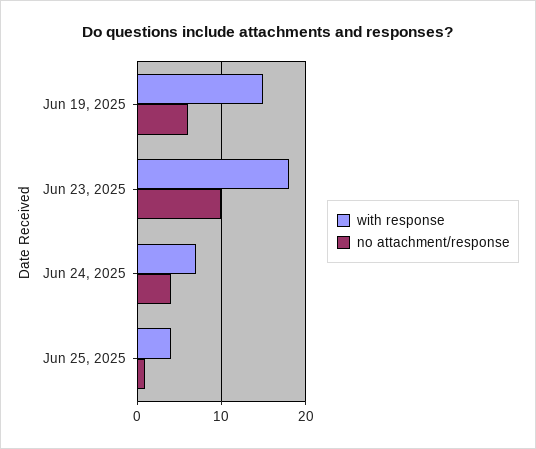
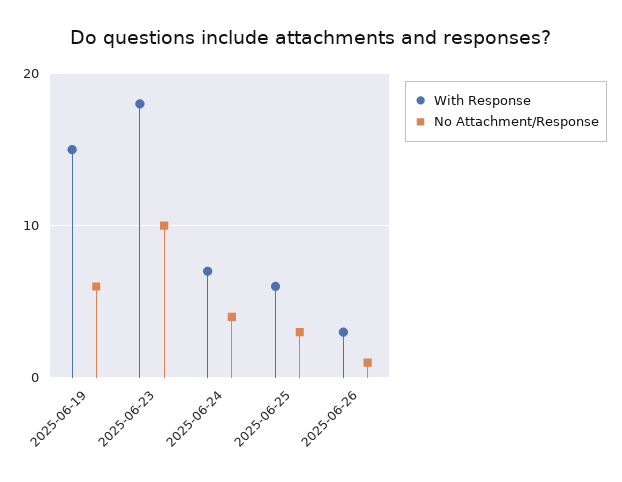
with response, Jun 25, 2025: 4 -> 6
no attachment/response, Jun 25, 2025: 1 -> 3
with response, 2025-06-26: none -> 3
no attachment/response, 2025-06-26: none -> 1

